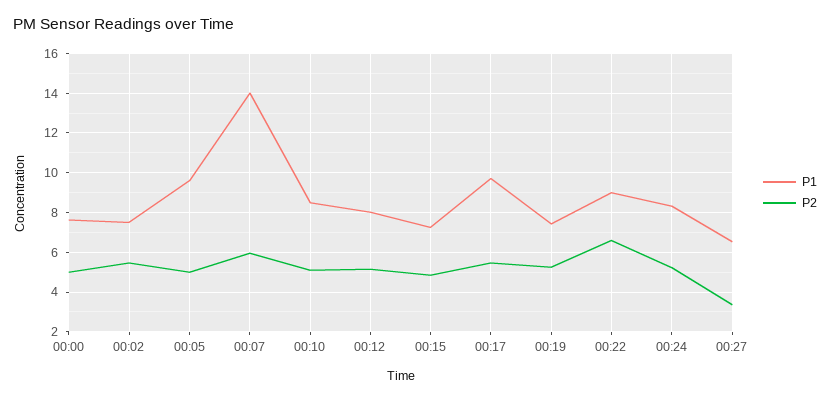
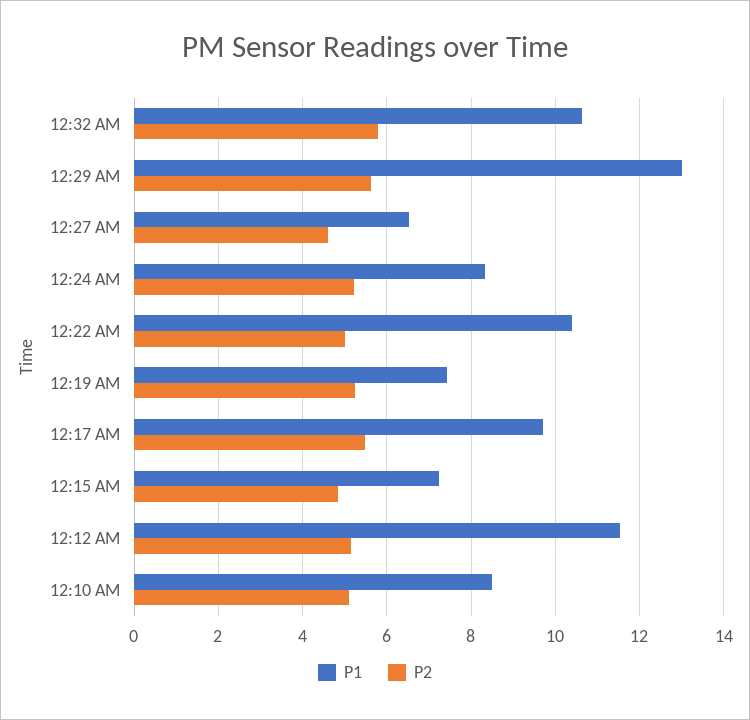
P1, 00:00: 7.5 -> none
P2, 00:00: 5 -> none
P1, 00:02: 7.5 -> none
P2, 00:02: 5.5 -> none
P1, 00:05: 9.5 -> none
P2, 00:05: 5 -> none
P1, 00:07: 14 -> none
P2, 00:07: 6 -> none
P1, 00:12: 8 -> 11.6
P1, 00:22: 9 -> 10.4
P2, 00:22: 6.5 -> 5
P2, 00:27: 3.5 -> 4.6
P1, 12:32 AM: none -> 10.6
P2, 12:32 AM: none -> 5.8
P1, 12:29 AM: none -> 13
P2, 12:29 AM: none -> 5.6

